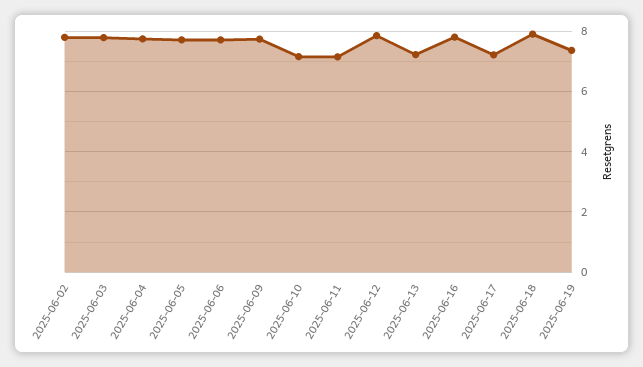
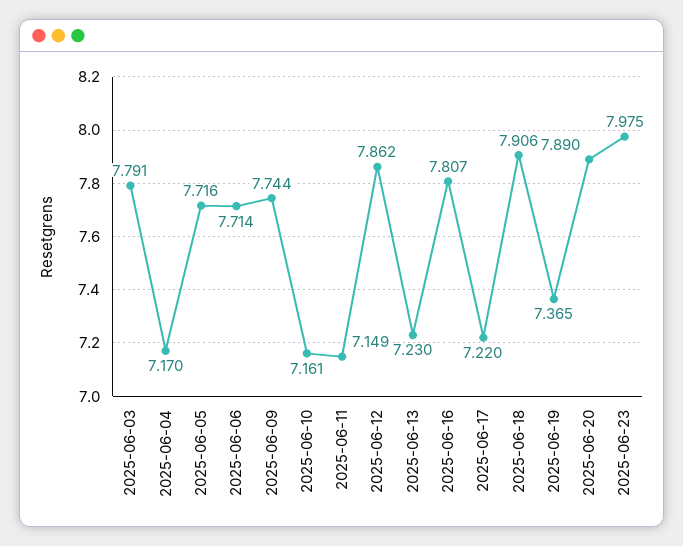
2025-06-02: 7.8 -> none
2025-06-04: 7.8 -> 7.17
2025-06-20: none -> 7.89
2025-06-23: none -> 7.975

